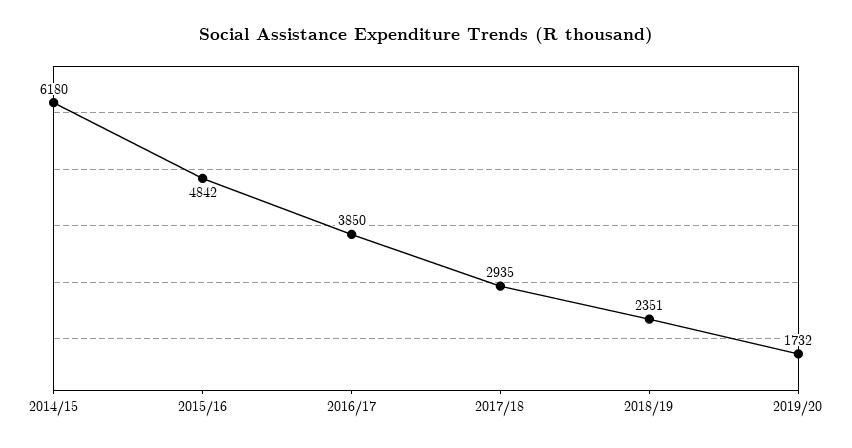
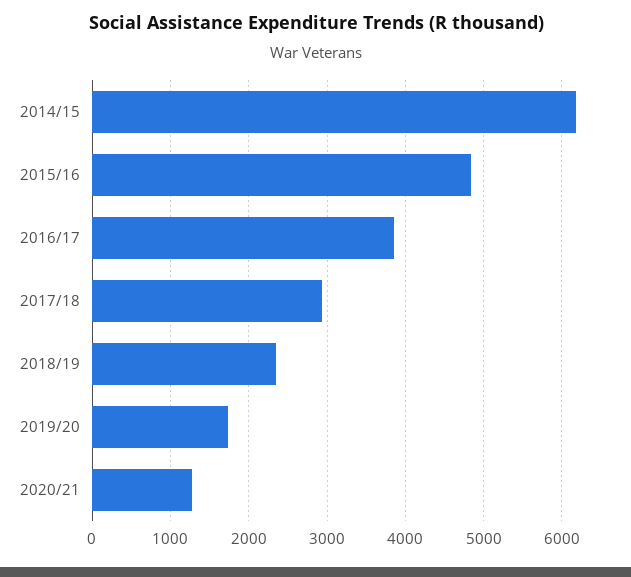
2020/21: none -> 1300

